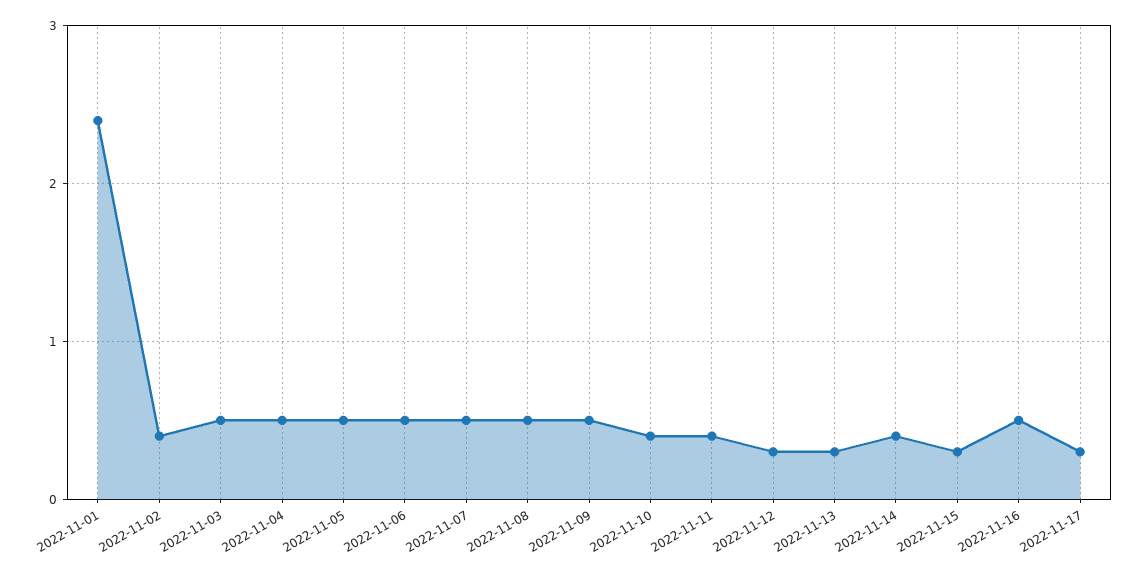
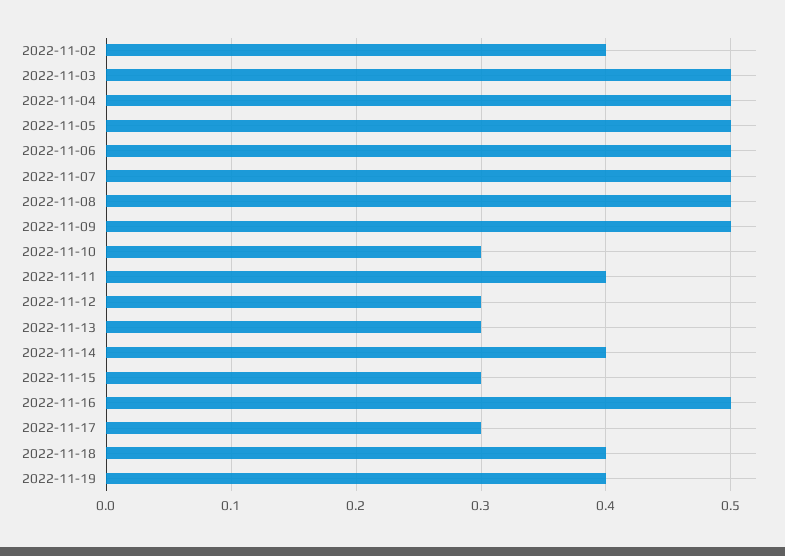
2022-11-01: 2.4 -> none
2022-11-10: 0.4 -> 0.3
2022-11-18: none -> 0.4
2022-11-19: none -> 0.4

